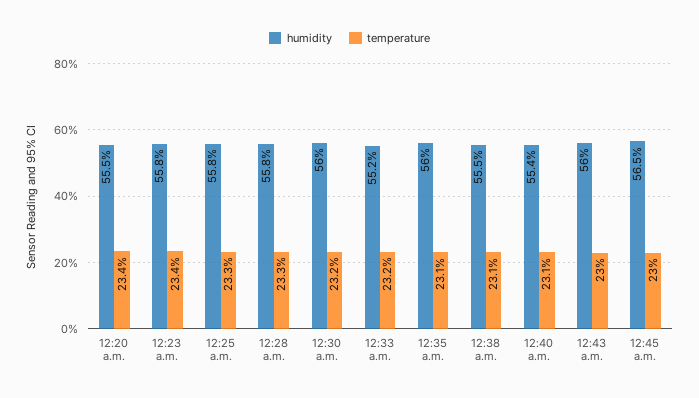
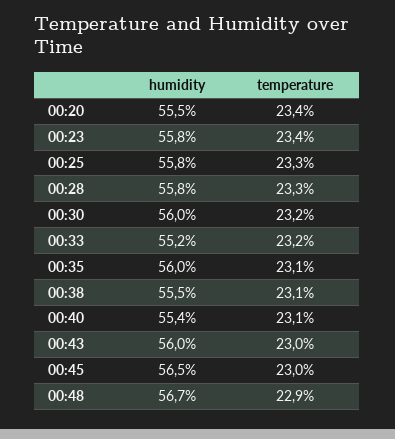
humidity, 00:48: none -> 56.7
temperature, 00:48: none -> 22.9

